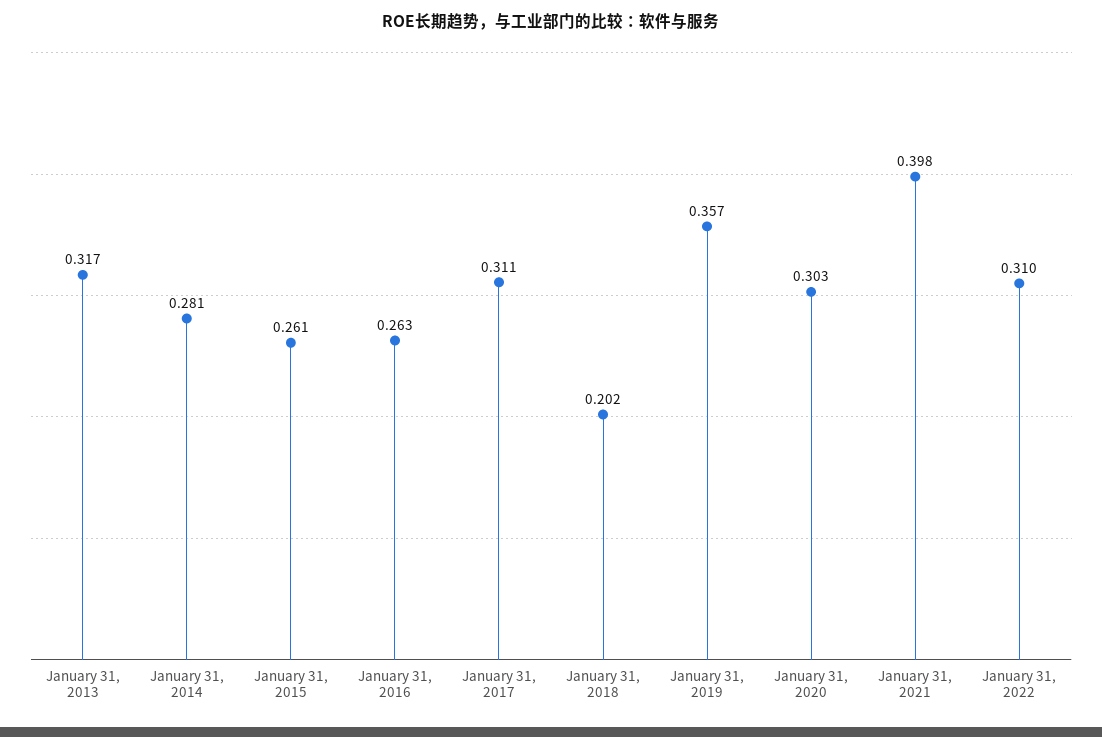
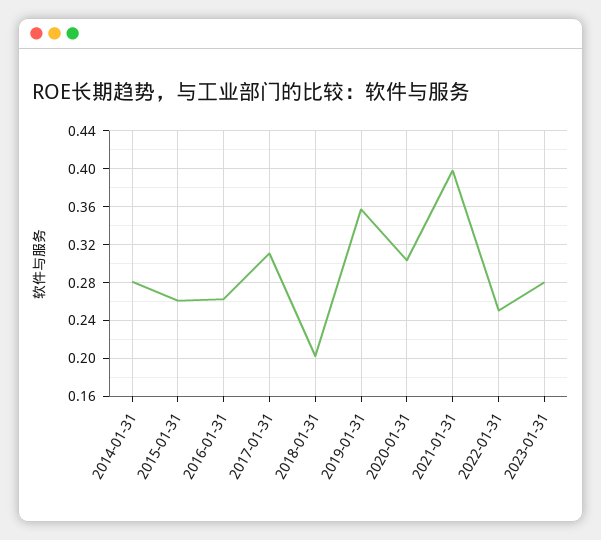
January 31, 2013: 0.317 -> none
January 31, 2022: 0.31 -> 0.25
2023-01-31: none -> 0.28

